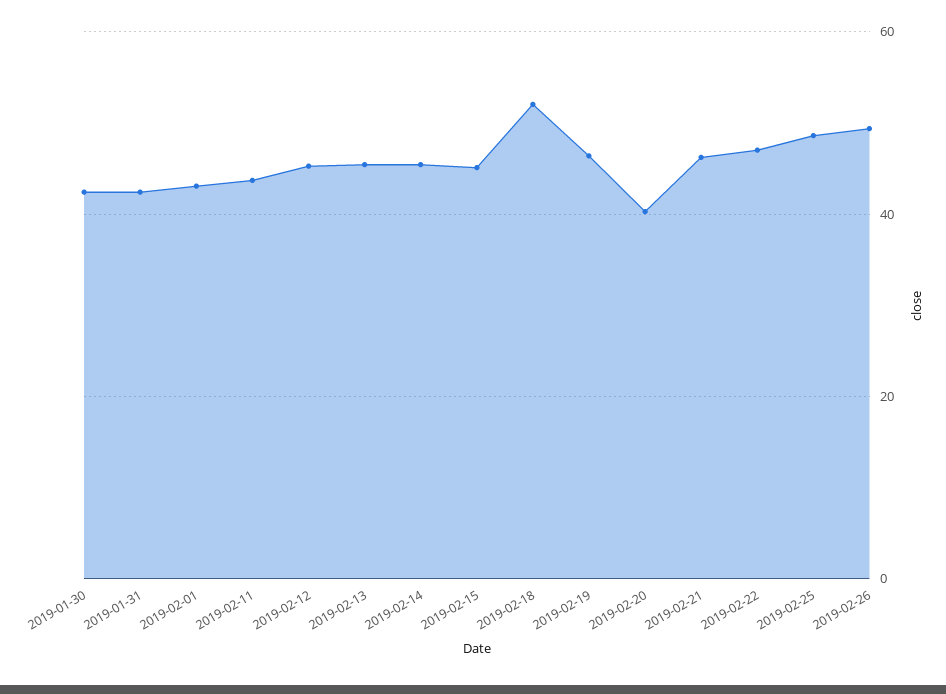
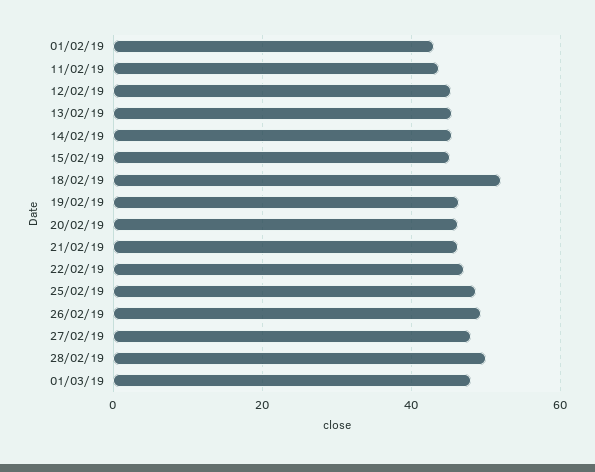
2019-01-30: 42 -> none
2019-01-31: 42 -> none
2019-02-20: 40 -> 46
27/02/19: none -> 48
28/02/19: none -> 50
01/03/19: none -> 48

